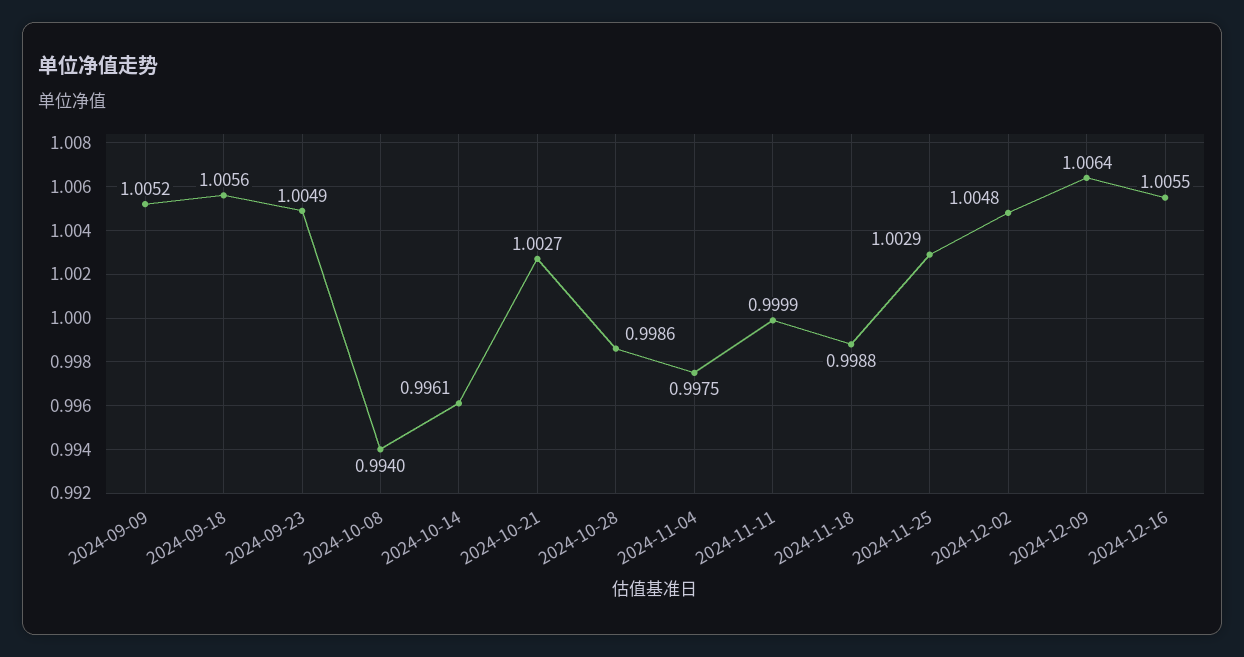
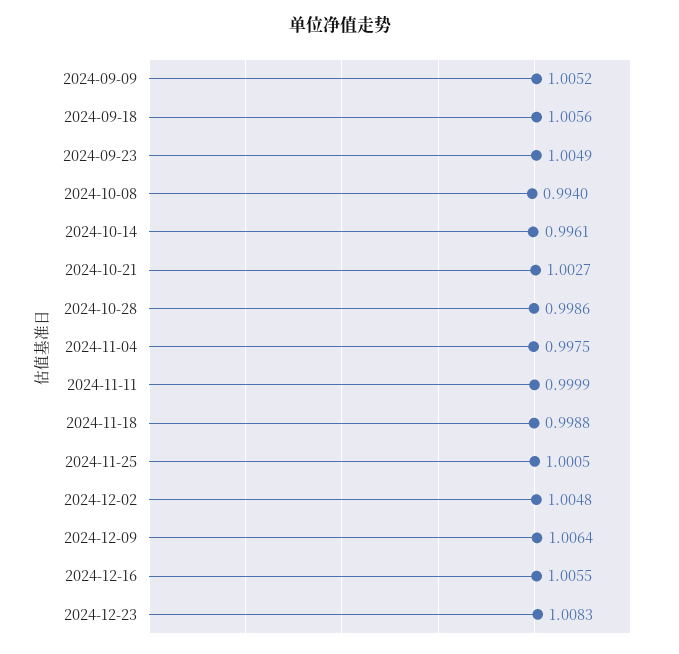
2024-11-25: 1.0029 -> 1.0005
2024-12-23: none -> 1.0083

